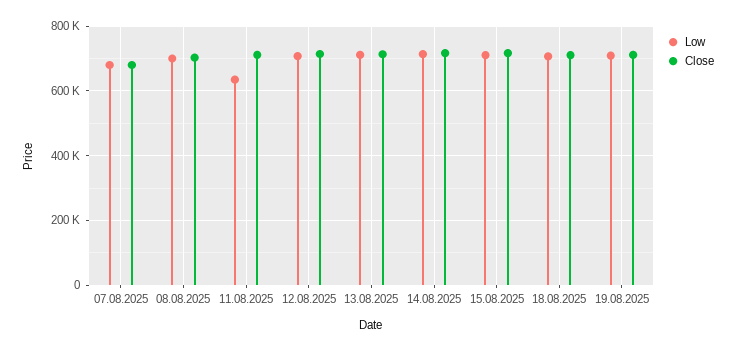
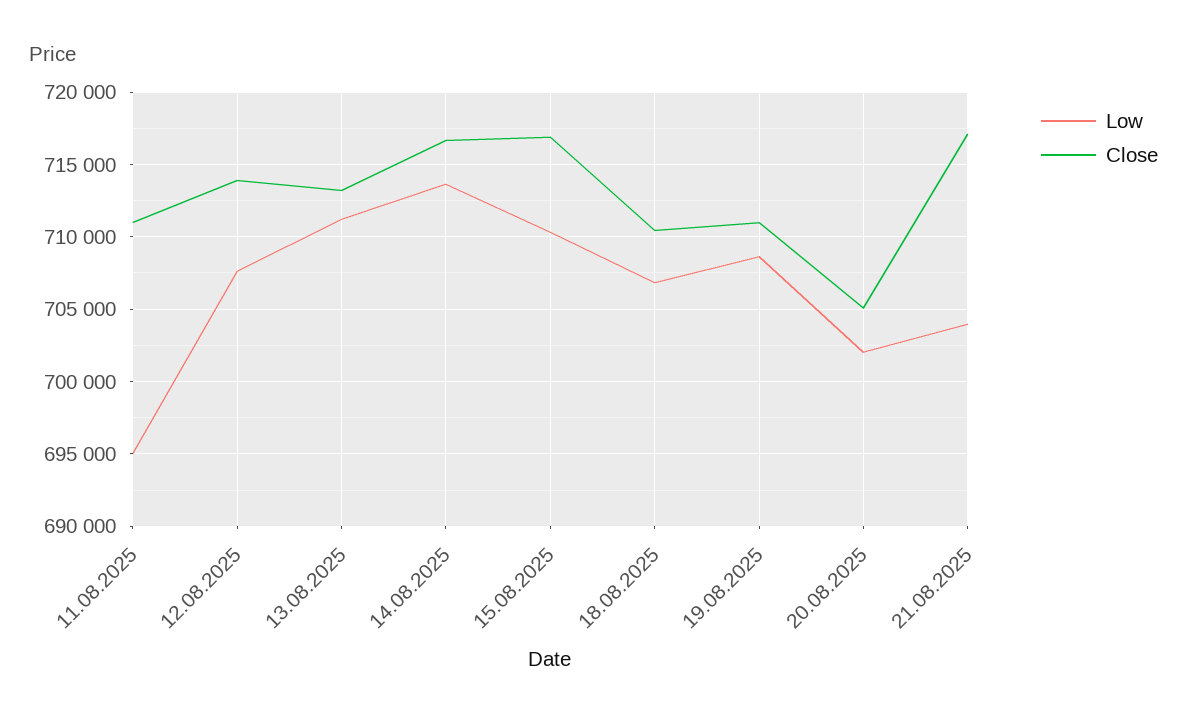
Low, 07.08.2025: 680000 -> none
Close, 07.08.2025: 680000 -> none
Low, 08.08.2025: 700000 -> none
Close, 08.08.2025: 700000 -> none
Low, 11.08.2025: 640000 -> 695000
Low, 20.08.2025: none -> 702000
Close, 20.08.2025: none -> 705000
Low, 21.08.2025: none -> 704000
Close, 21.08.2025: none -> 717000

